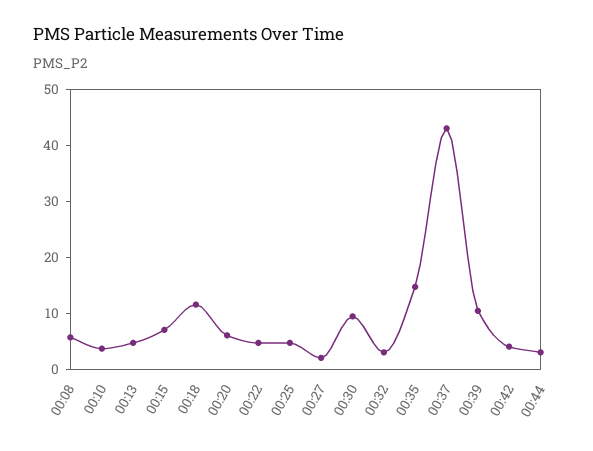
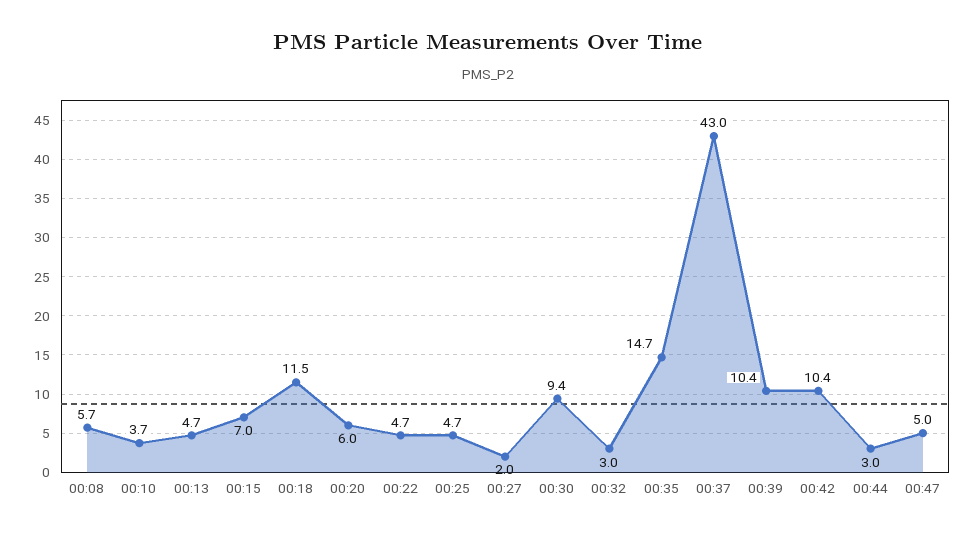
00:42: 4 -> 10.4
00:47: none -> 5

